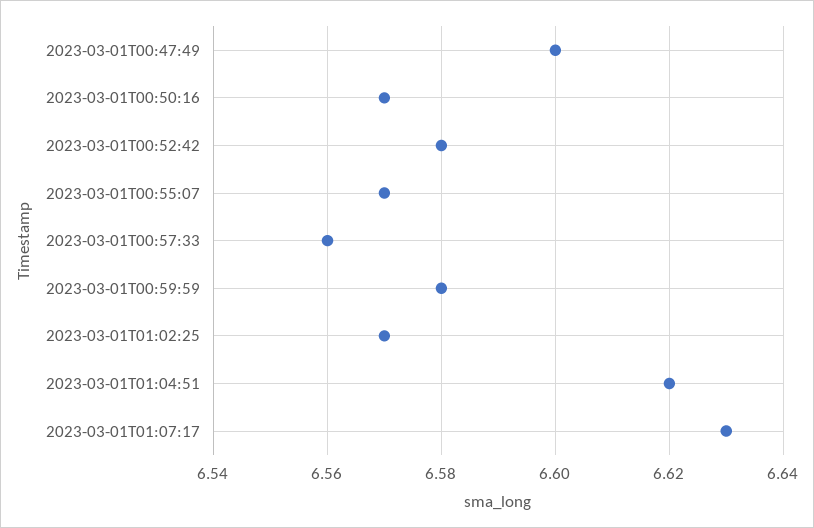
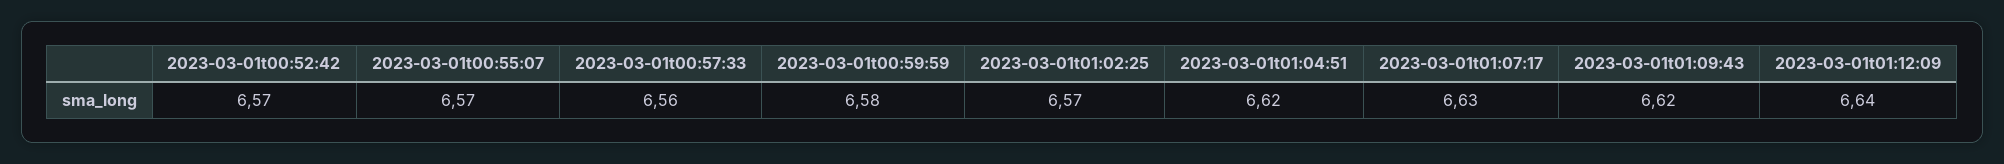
2023-03-01T00:47:49: 6.6 -> none
2023-03-01T00:50:16: 6.57 -> none
2023-03-01T00:52:42: 6.58 -> 6.57
2023-03-01t01:09:43: none -> 6.62
2023-03-01t01:12:09: none -> 6.64

